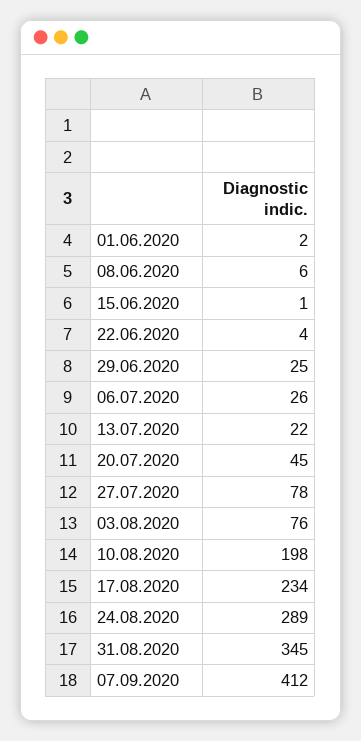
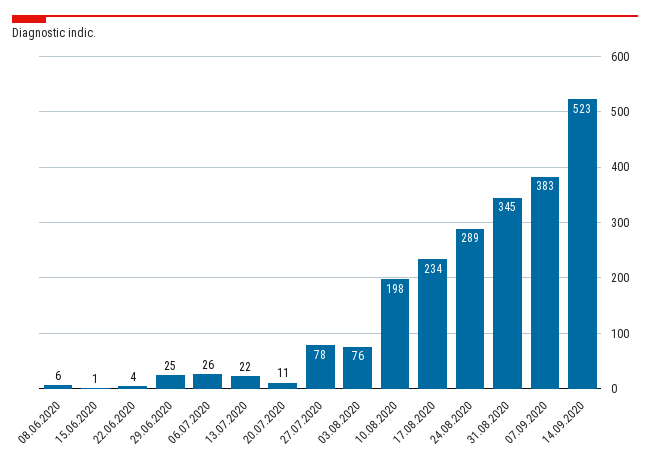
01.06.2020: 2 -> none
20.07.2020: 45 -> 11
07.09.2020: 412 -> 383
14.09.2020: none -> 523

